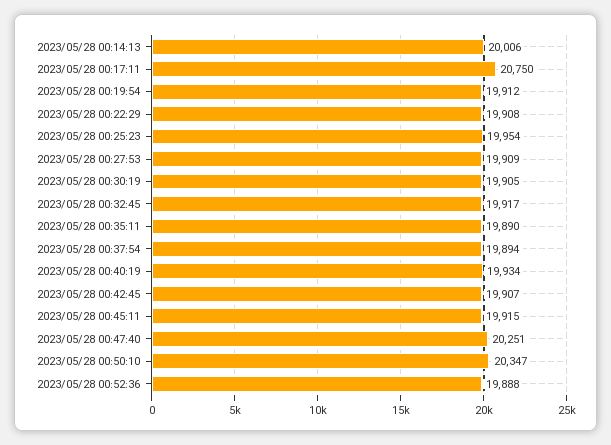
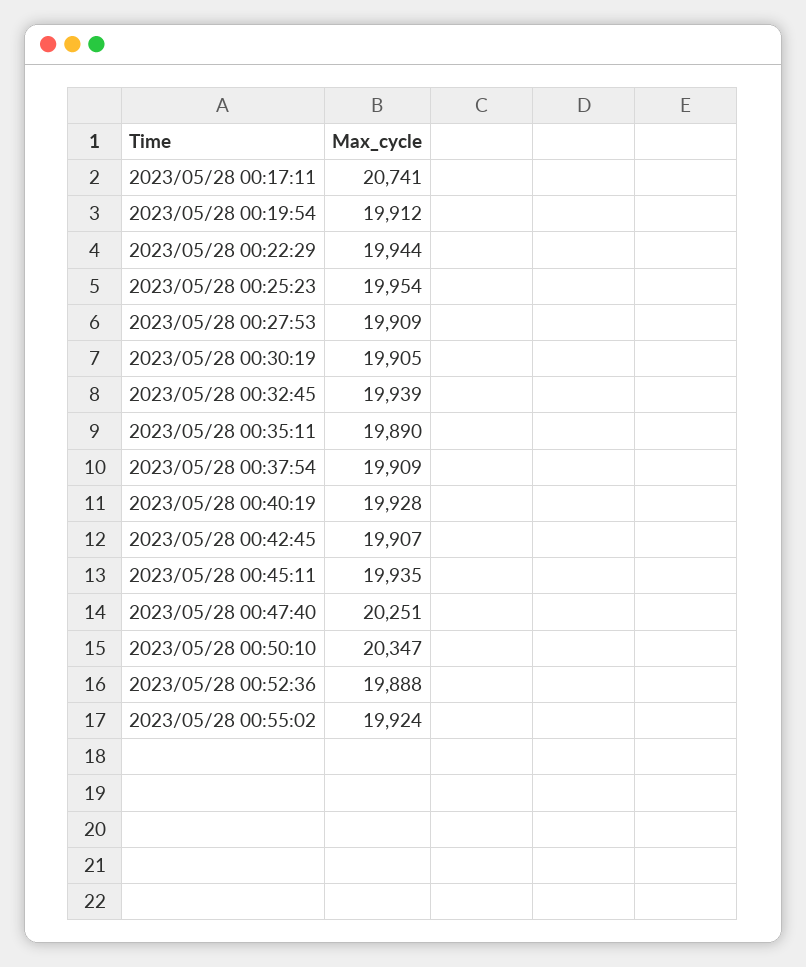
2023/05/28 00:14:13: 20006 -> none
2023/05/28 00:17:11: 20750 -> 20741
2023/05/28 00:22:29: 19908 -> 19944
2023/05/28 00:32:45: 19917 -> 19939
2023/05/28 00:37:54: 19894 -> 19909
2023/05/28 00:40:19: 19934 -> 19928
2023/05/28 00:45:11: 19915 -> 19935
2023/05/28 00:55:02: none -> 19924

